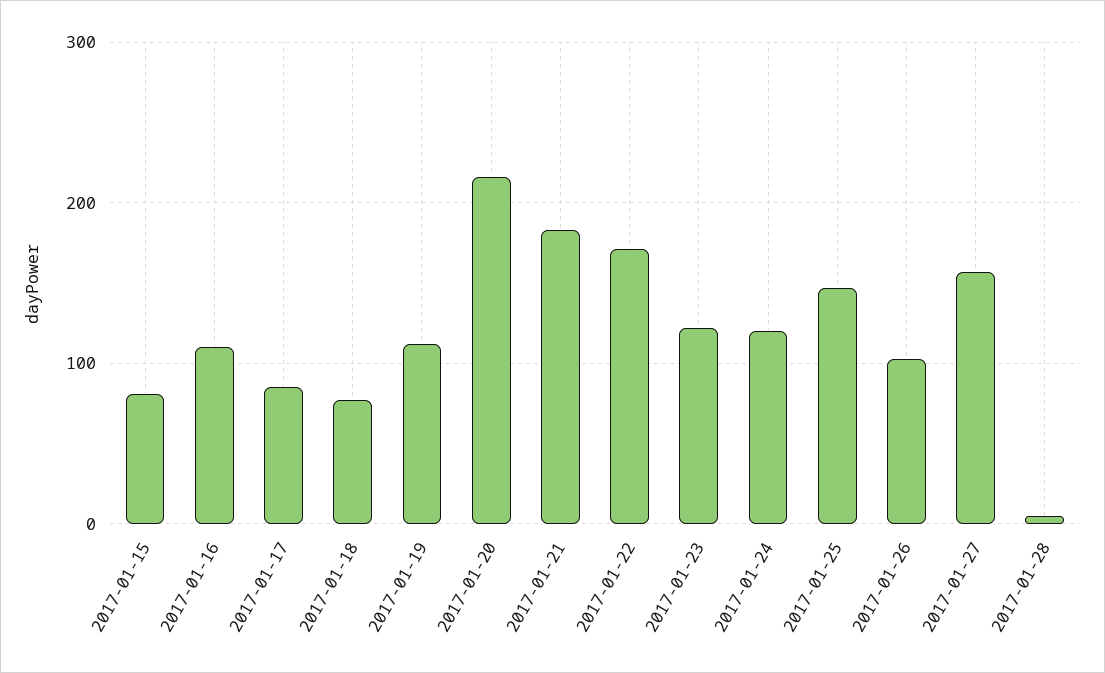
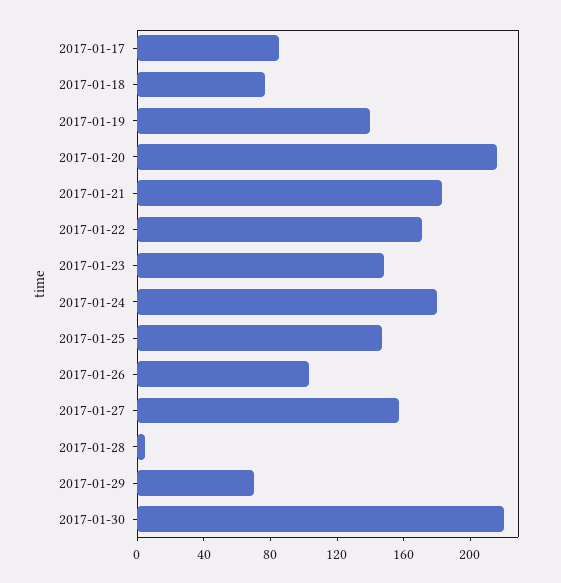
2017-01-15: 80 -> none
2017-01-16: 110 -> none
2017-01-19: 110 -> 140
2017-01-23: 120 -> 150
2017-01-24: 120 -> 180
2017-01-29: none -> 70
2017-01-30: none -> 220

